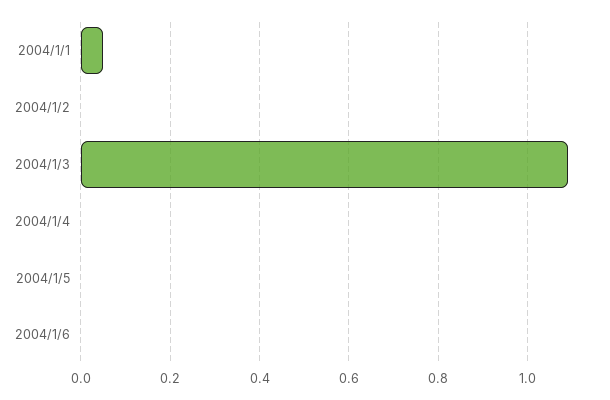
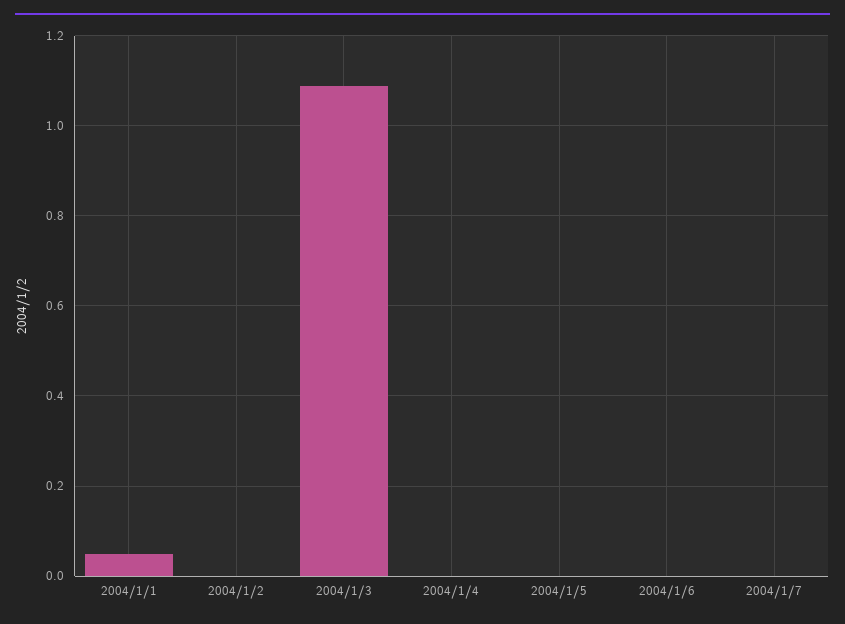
2004/1/7: none -> 0

